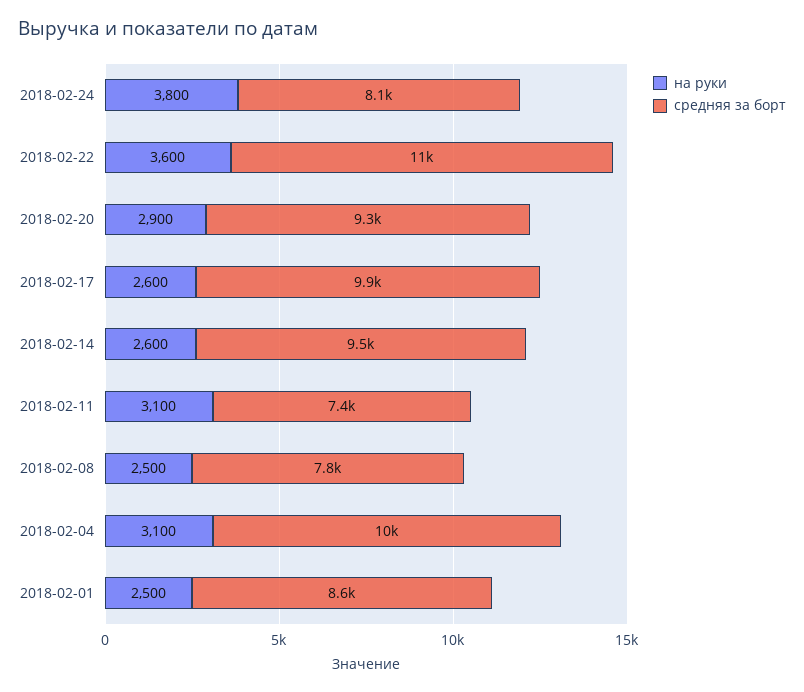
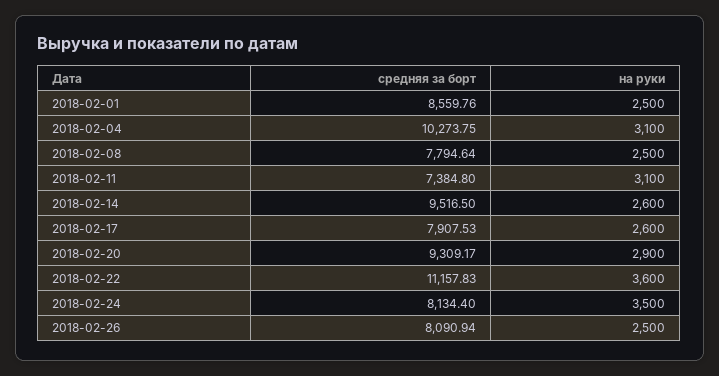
на руки, 2018-02-24: 3800 -> 3500
средняя за борт, 2018-02-17: 9900 -> 7907.53
средняя за борт, 2018-02-26: none -> 8090.94
на руки, 2018-02-26: none -> 2500

